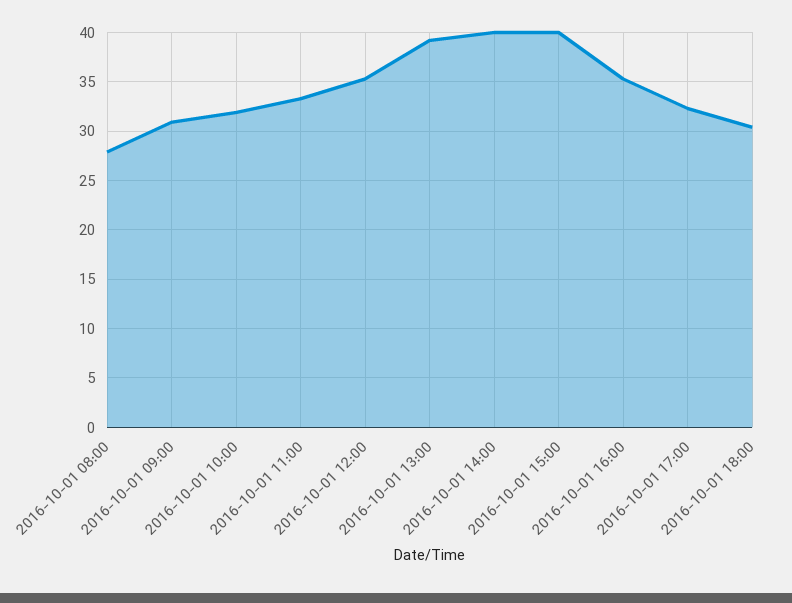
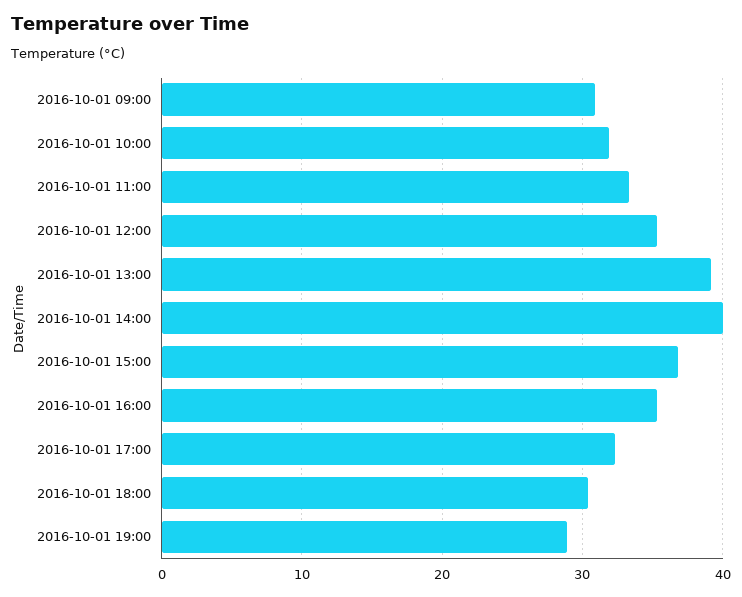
2016-10-01 08:00: 28 -> none
2016-10-01 15:00: 40 -> 37
2016-10-01 19:00: none -> 29

